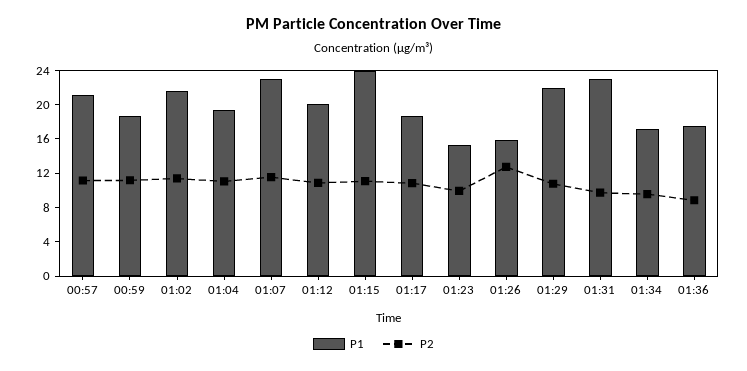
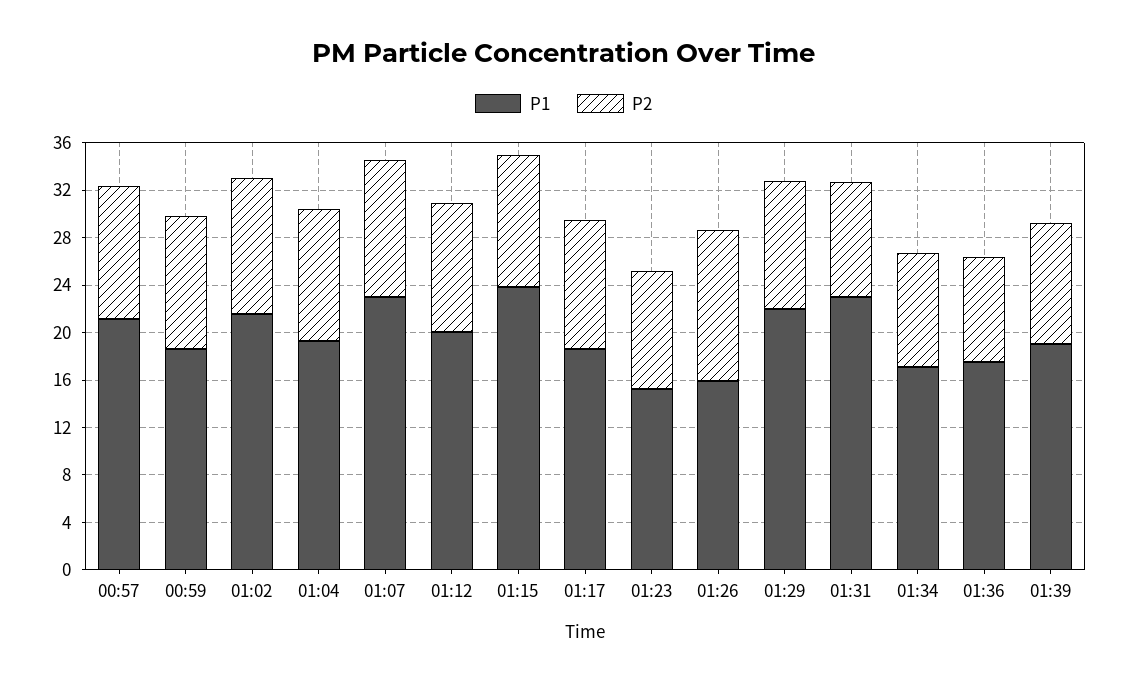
P1, 01:39: none -> 19
P2, 01:39: none -> 10

